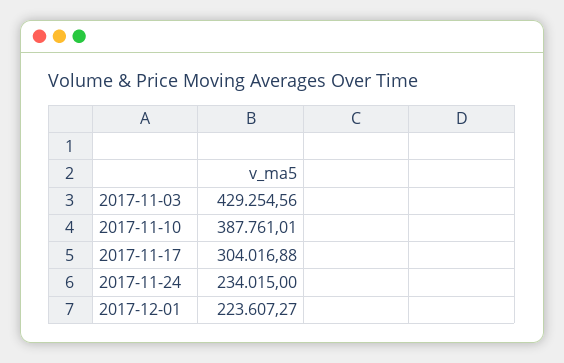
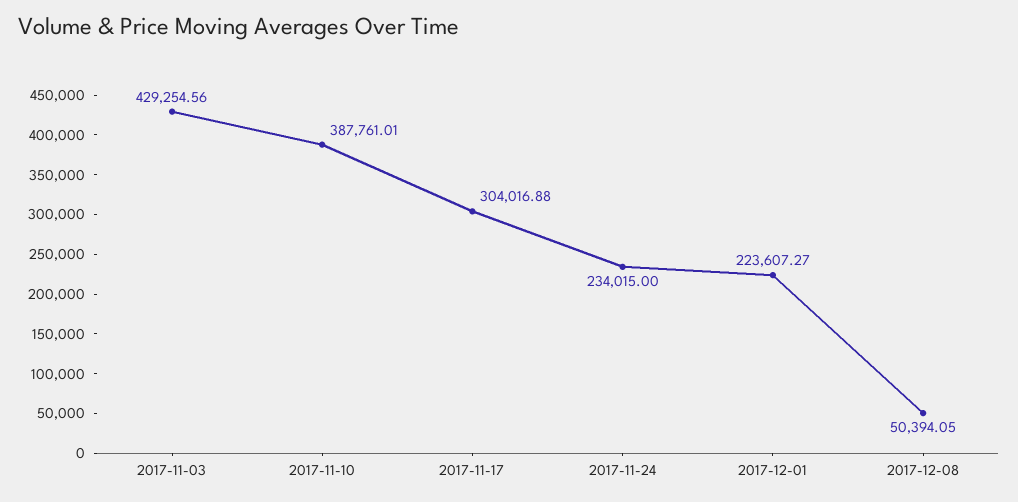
2017-12-08: none -> 50394.05

